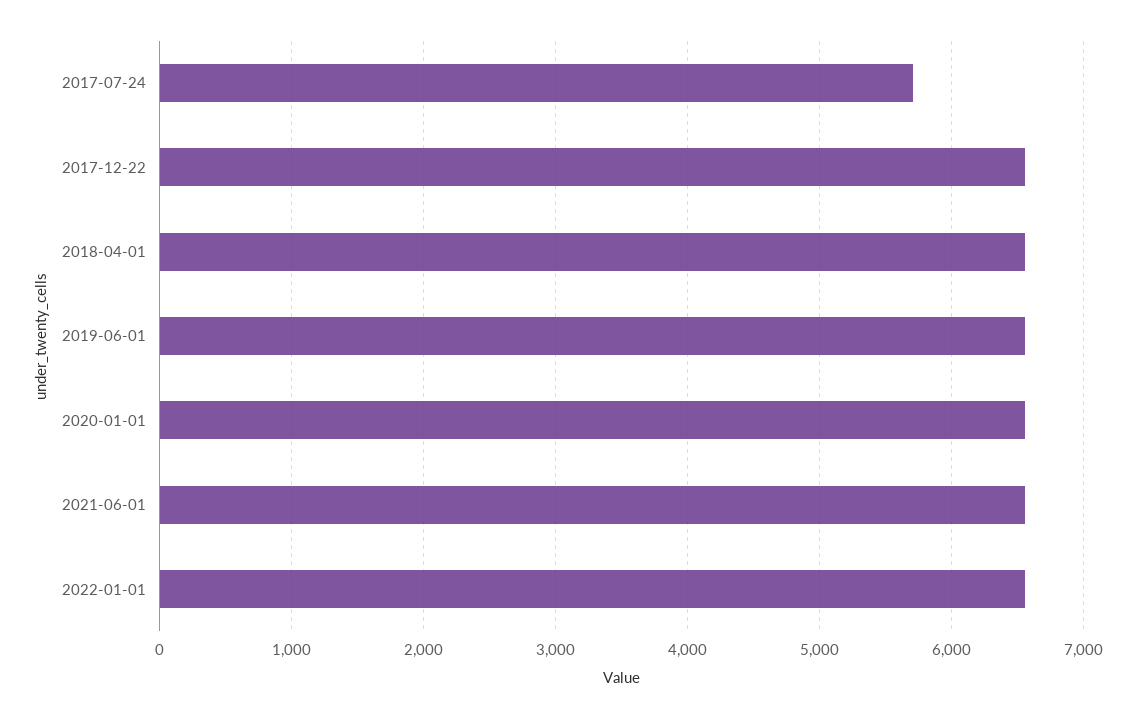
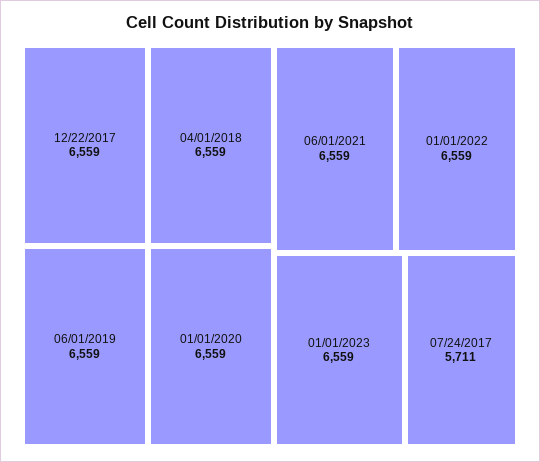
01/01/2023: none -> 6559

